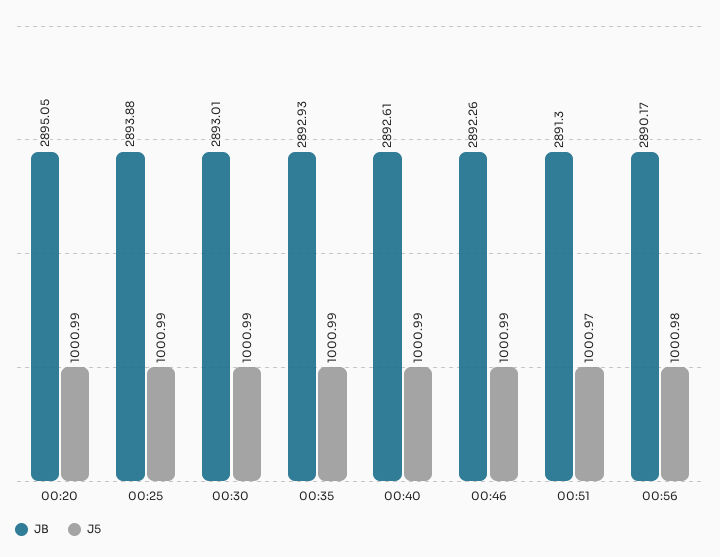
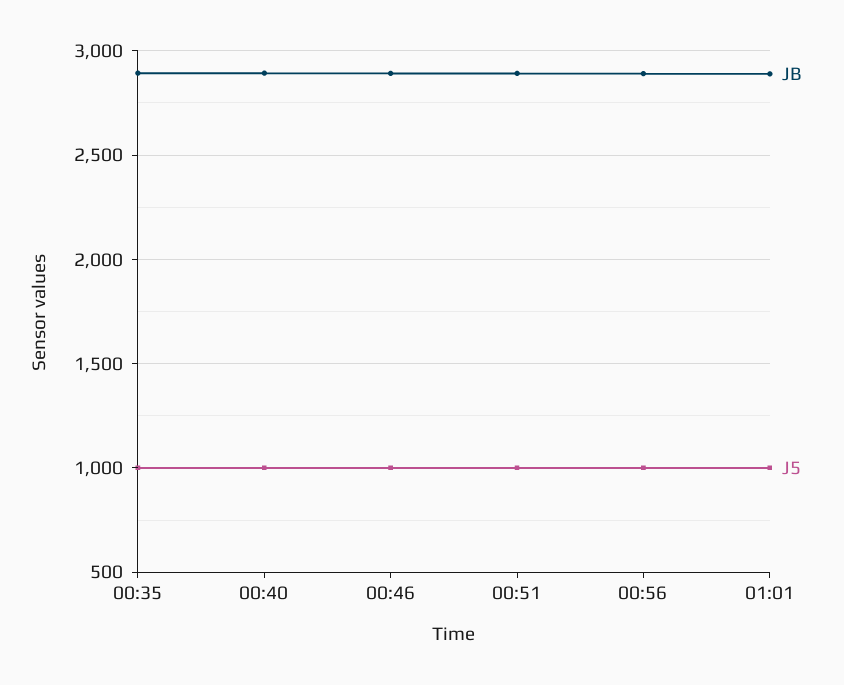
JB, 00:20: 2895.05 -> none
J5, 00:20: 1000.99 -> none
JB, 00:25: 2893.88 -> none
J5, 00:25: 1000.99 -> none
JB, 00:30: 2893.01 -> none
J5, 00:30: 1000.99 -> none
JB, 01:01: none -> 2900
J5, 01:01: none -> 1000

